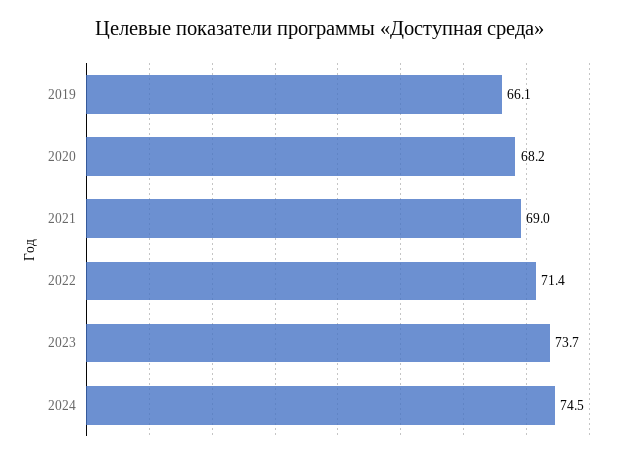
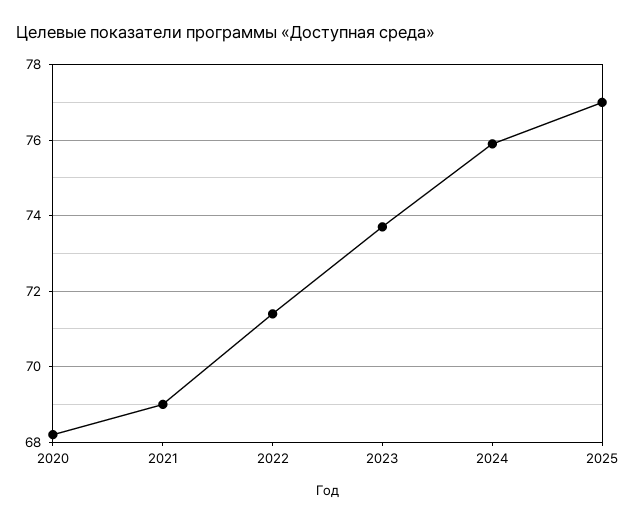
2019: 66.1 -> none
2024: 74.5 -> 76
2025: none -> 77

